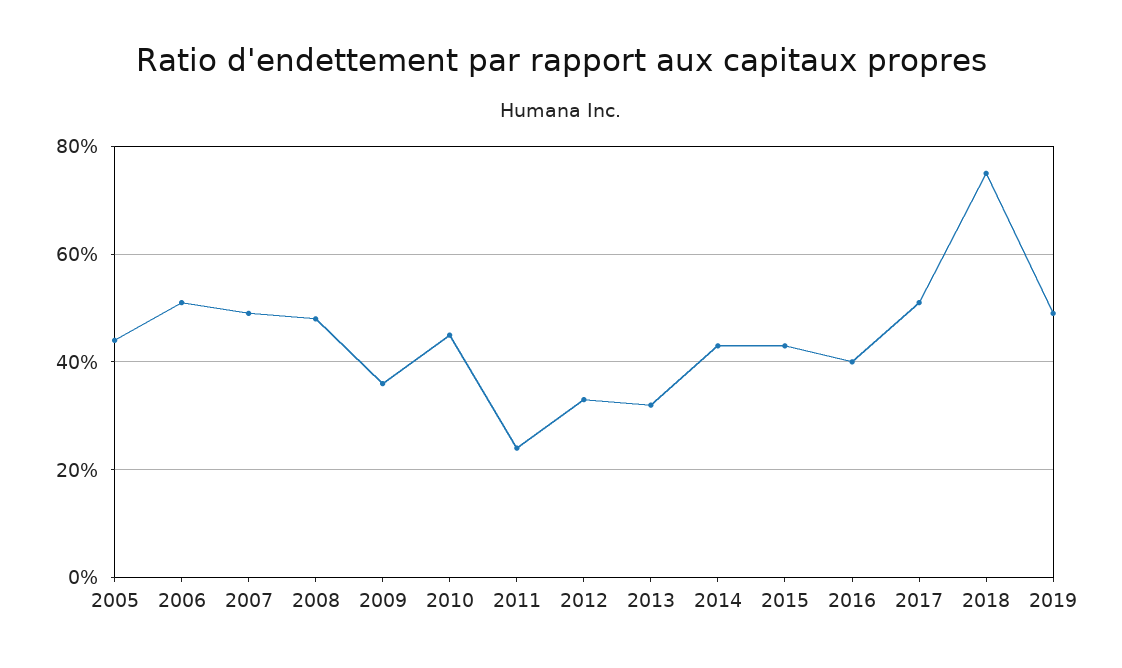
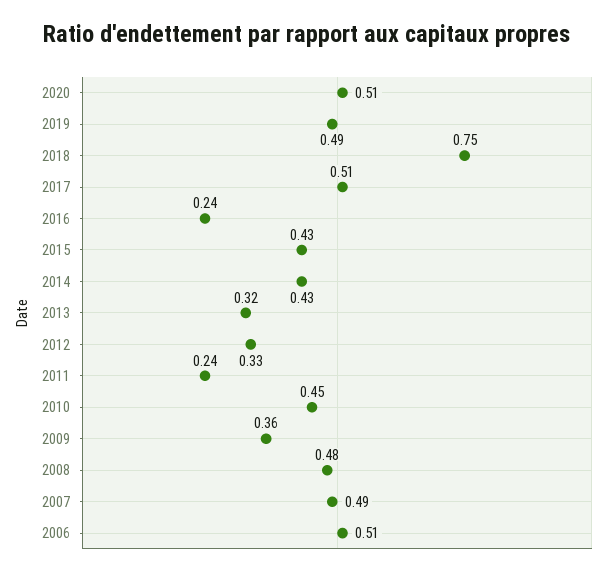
2005: 0.45 -> none
2016: 0.4 -> 0.24
2020: none -> 0.51

